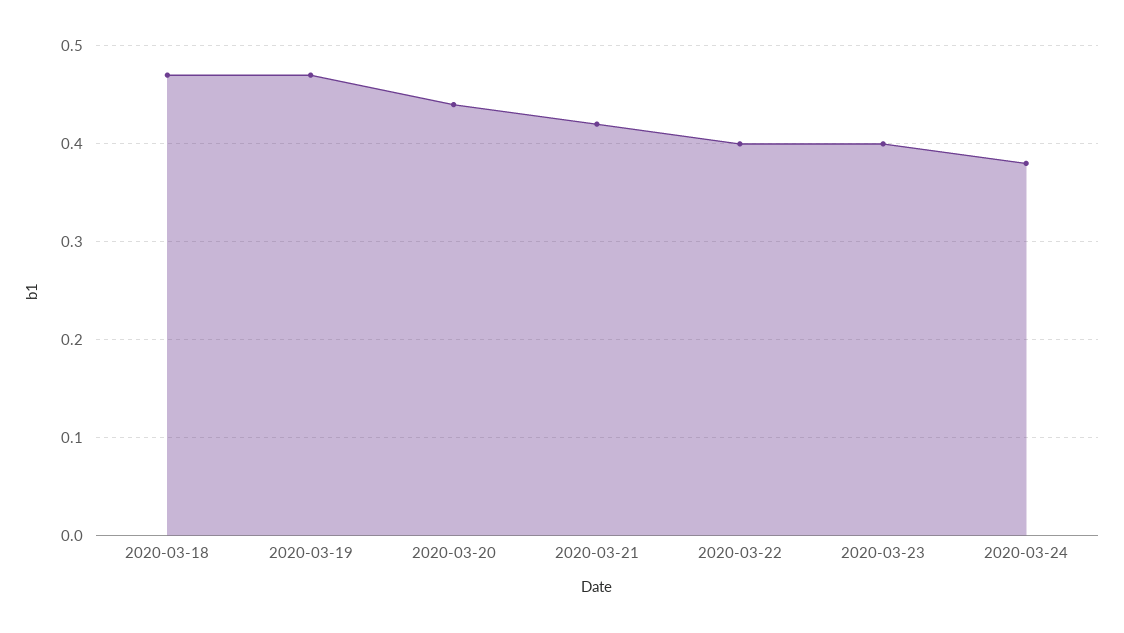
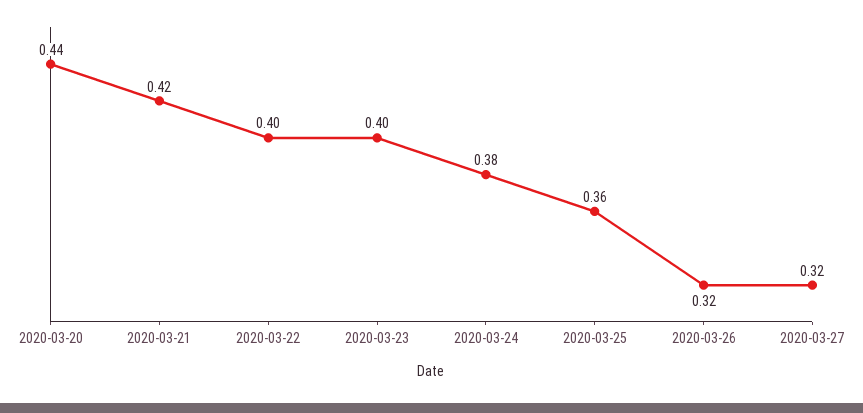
2020-03-18: 0.47 -> none
2020-03-19: 0.47 -> none
2020-03-25: none -> 0.36
2020-03-26: none -> 0.32
2020-03-27: none -> 0.32

